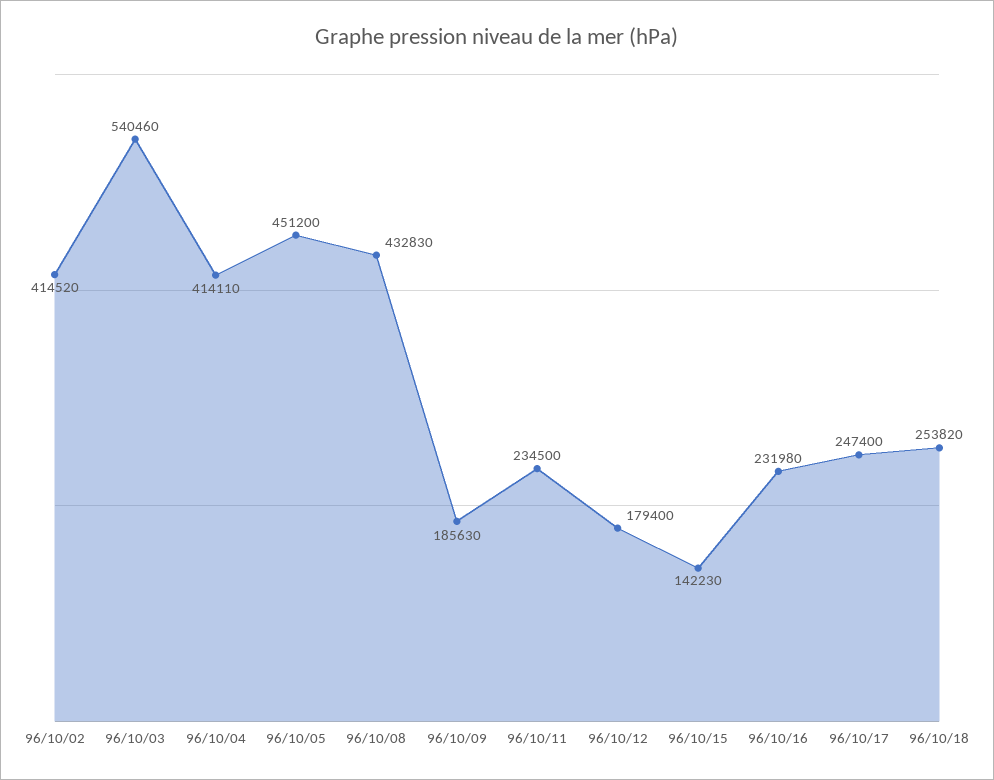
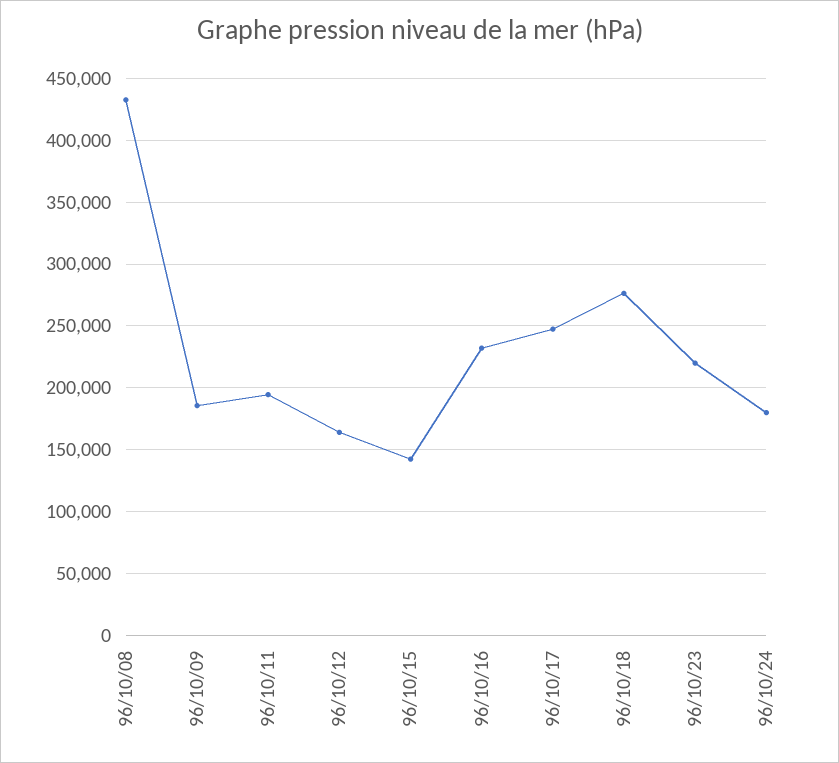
96/10/02: 414520 -> none
96/10/03: 540460 -> none
96/10/04: 414110 -> none
96/10/05: 451200 -> none
96/10/11: 234500 -> 195000
96/10/12: 179400 -> 165000
96/10/18: 253820 -> 275000
96/10/23: none -> 220000
96/10/24: none -> 180000

